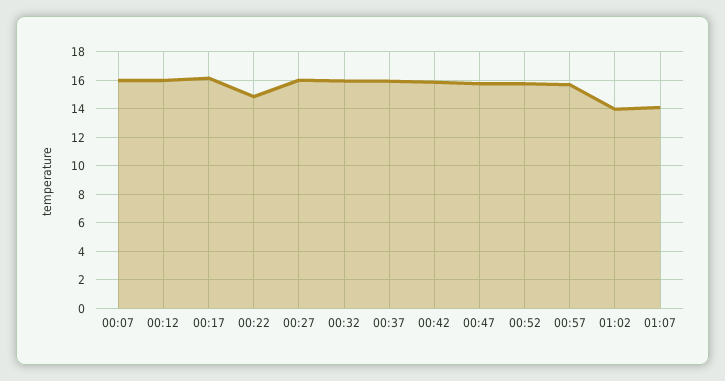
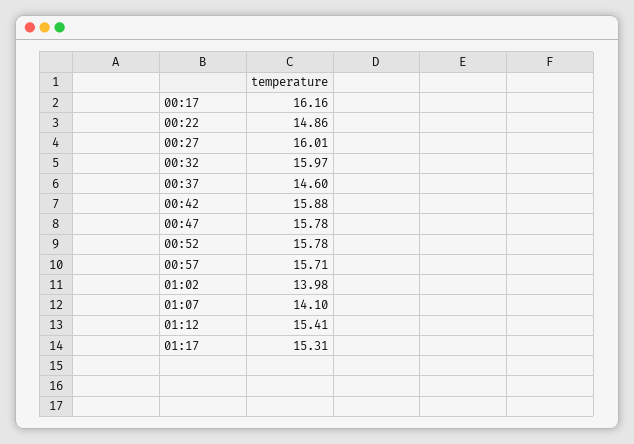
00:07: 16 -> none
00:12: 16 -> none
00:37: 16 -> 14.6
01:12: none -> 15.41
01:17: none -> 15.31

